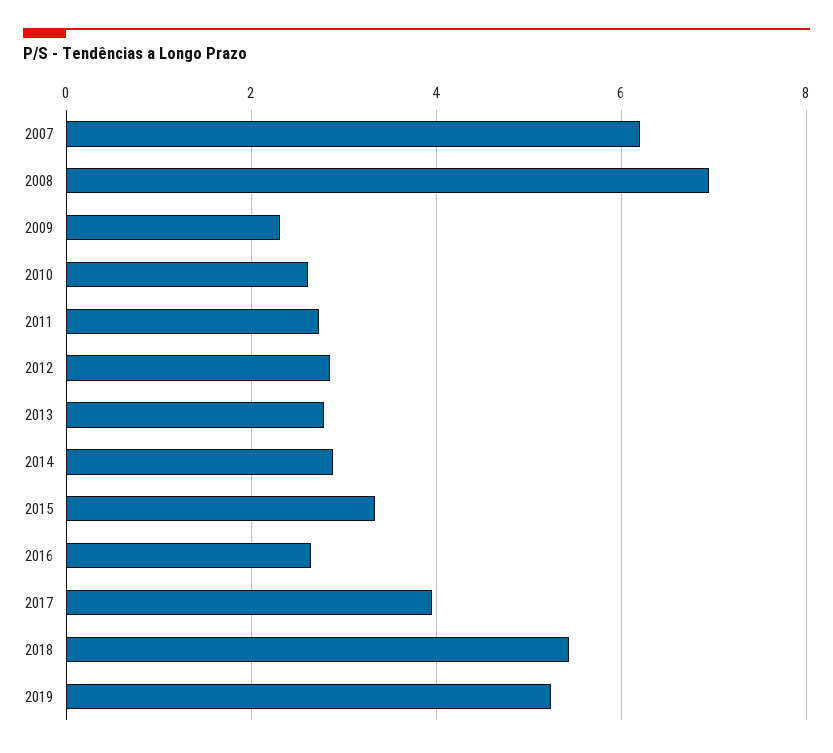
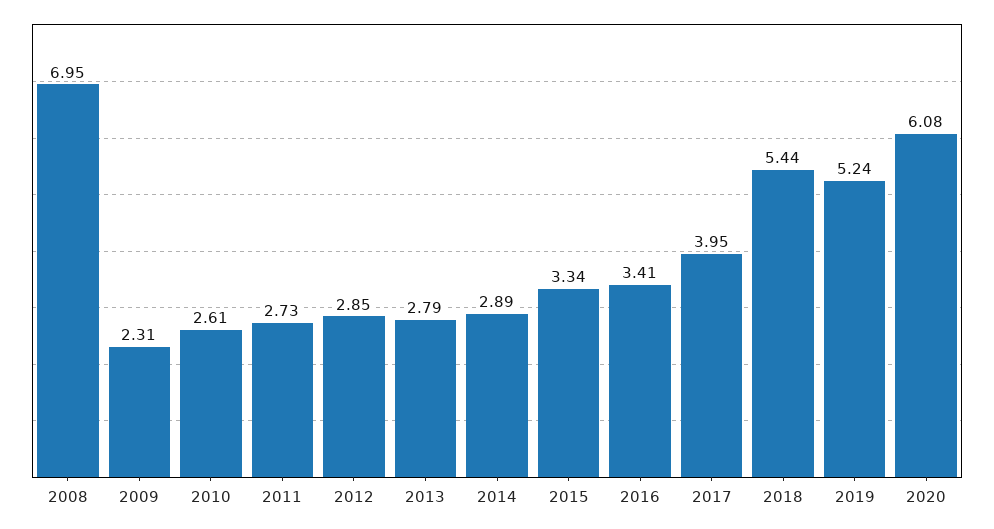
2007: 6.2 -> none
2016: 2.6 -> 3.41
2020: none -> 6.08

